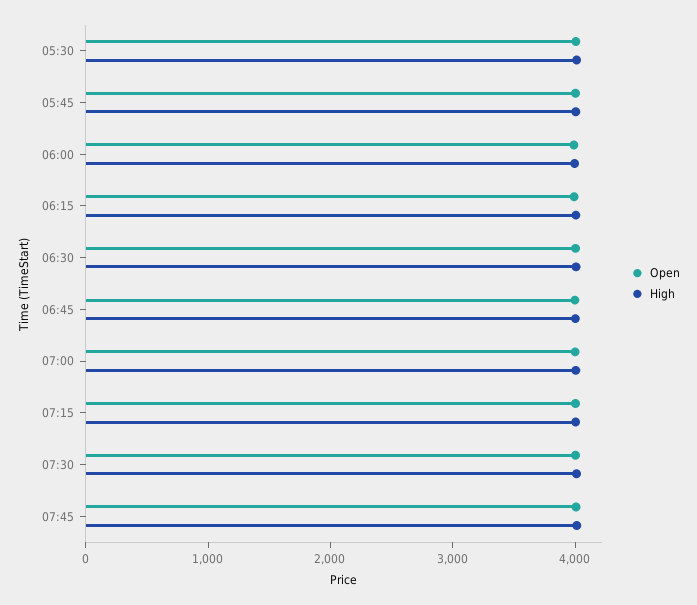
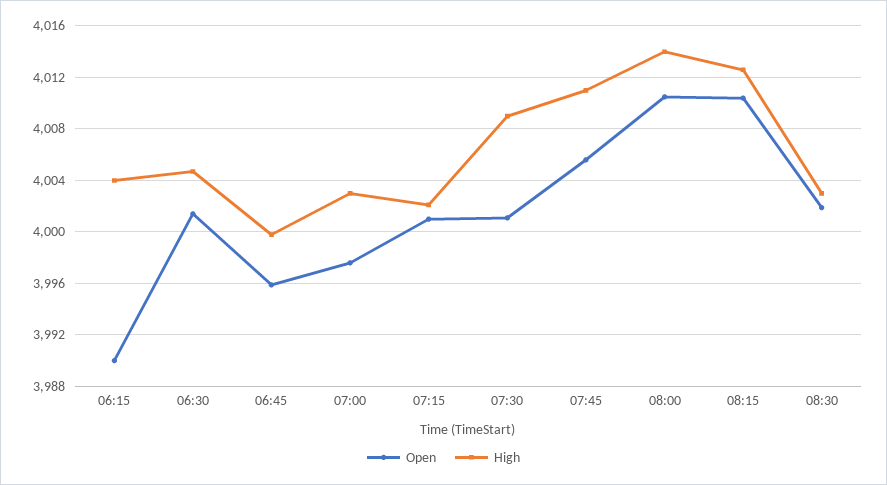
Open, 05:30: 4000 -> none
High, 05:30: 4000 -> none
Open, 05:45: 4000 -> none
High, 05:45: 4000 -> none
Open, 06:00: 4000 -> none
High, 06:00: 4000 -> none
Open, 08:00: none -> 4010.5
High, 08:00: none -> 4014
Open, 08:15: none -> 4010.5
High, 08:15: none -> 4012.5
Open, 08:30: none -> 4002
High, 08:30: none -> 4003

